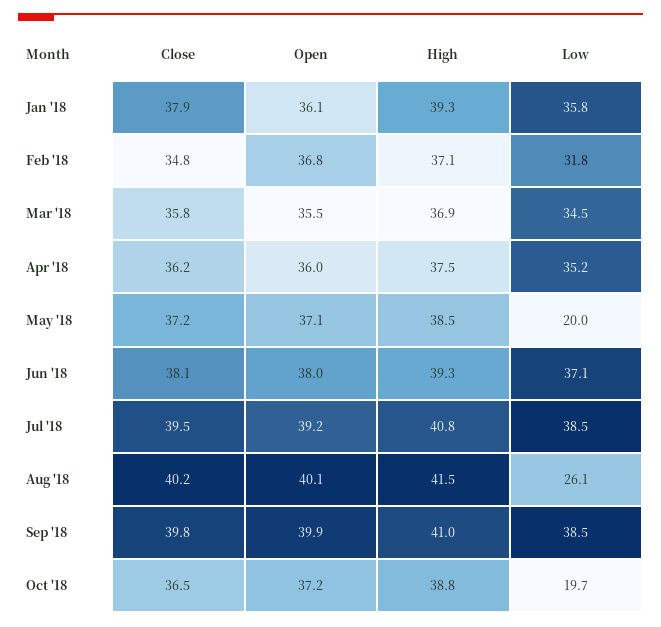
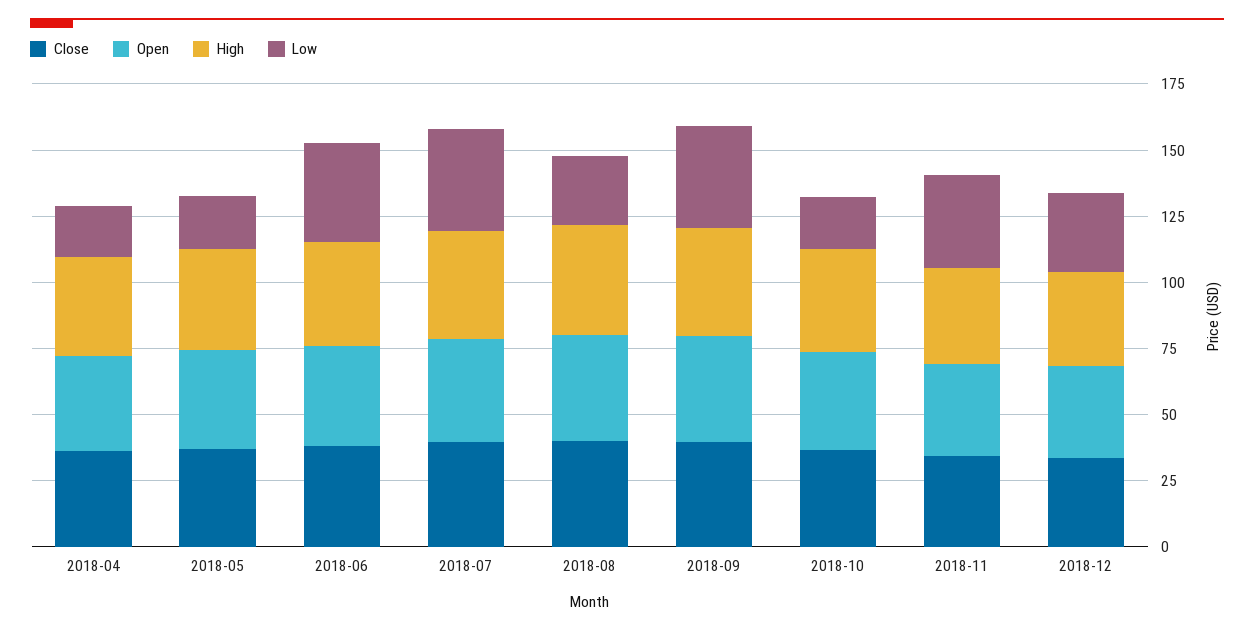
Close, Jan '18: 37.9 -> none
Open, Jan '18: 36.1 -> none
High, Jan '18: 39.3 -> none
Low, Jan '18: 35.8 -> none
Close, Feb '18: 34.8 -> none
Open, Feb '18: 36.8 -> none
High, Feb '18: 37.1 -> none
Low, Feb '18: 31.8 -> none
Close, Mar '18: 35.8 -> none
Open, Mar '18: 35.5 -> none
High, Mar '18: 36.9 -> none
Low, Mar '18: 34.5 -> none
Low, Apr '18: 35.2 -> 20
Close, 2018-11: none -> 35
Open, 2018-11: none -> 35
High, 2018-11: none -> 35
Low, 2018-11: none -> 35
Close, 2018-12: none -> 35
Open, 2018-12: none -> 35
High, 2018-12: none -> 35
Low, 2018-12: none -> 30

